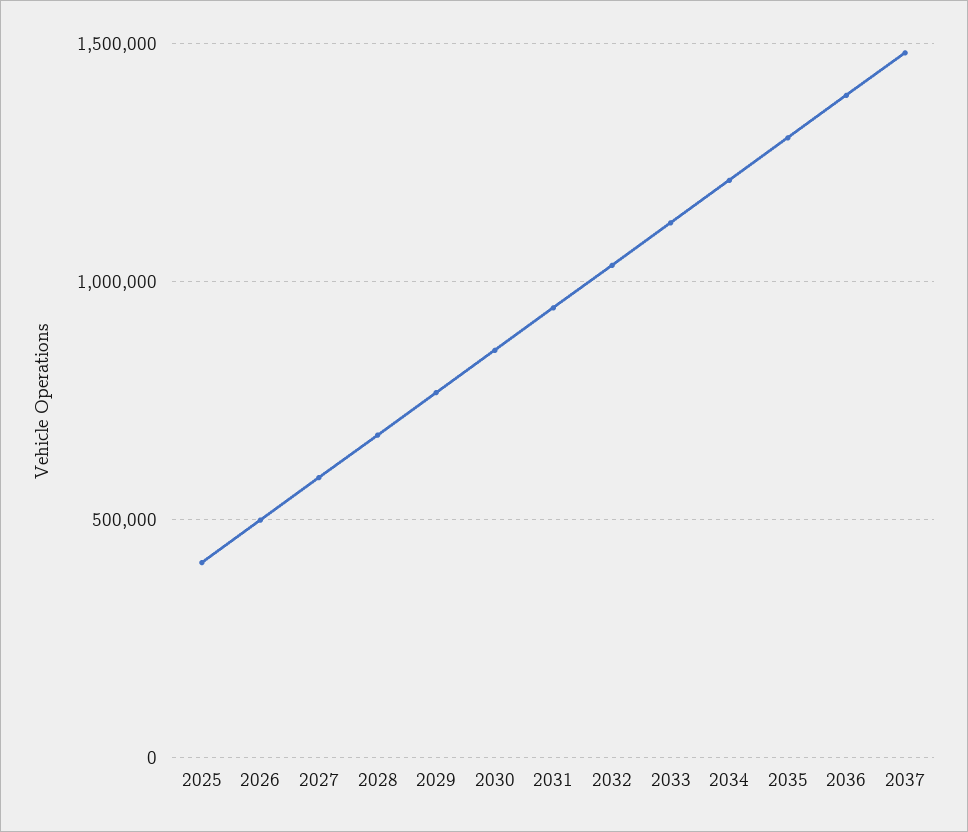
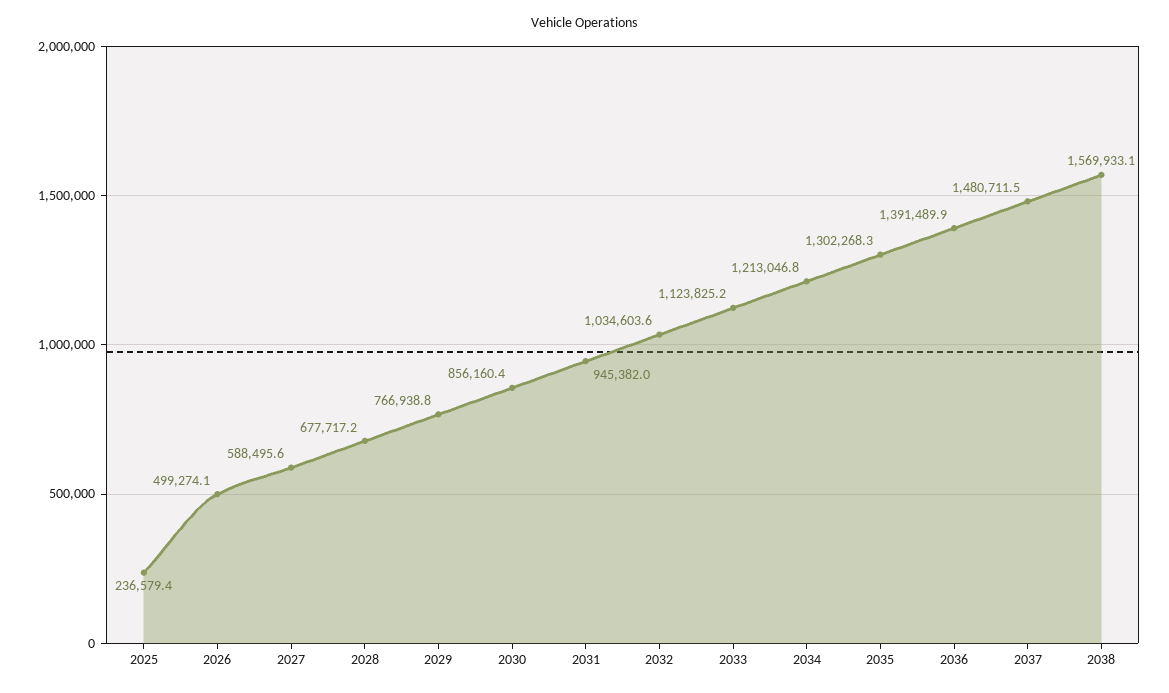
2025: 400000 -> 236579.4
2038: none -> 1569933.1

